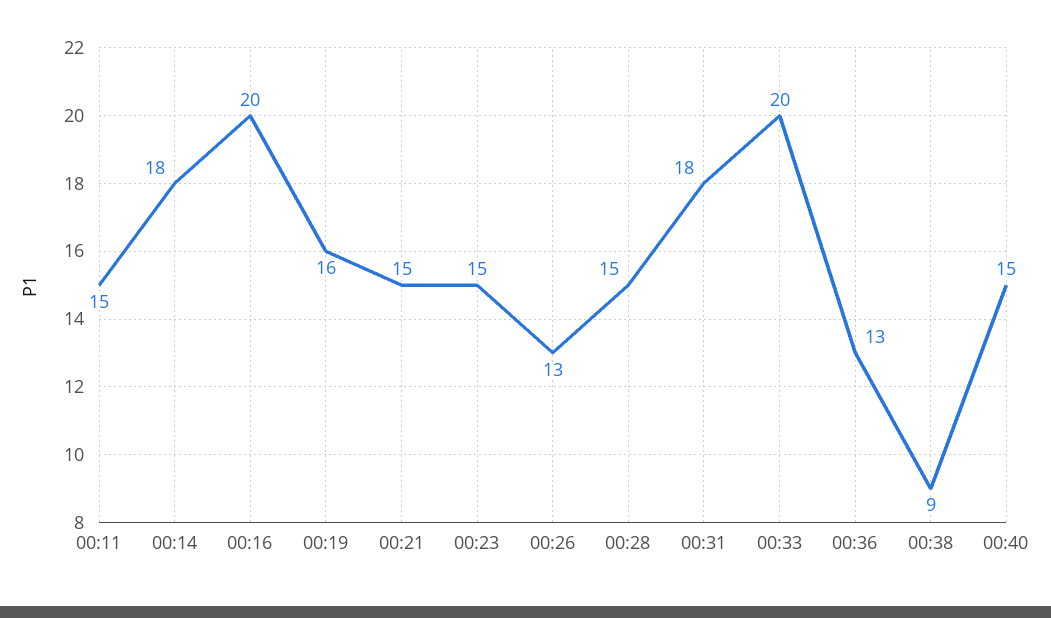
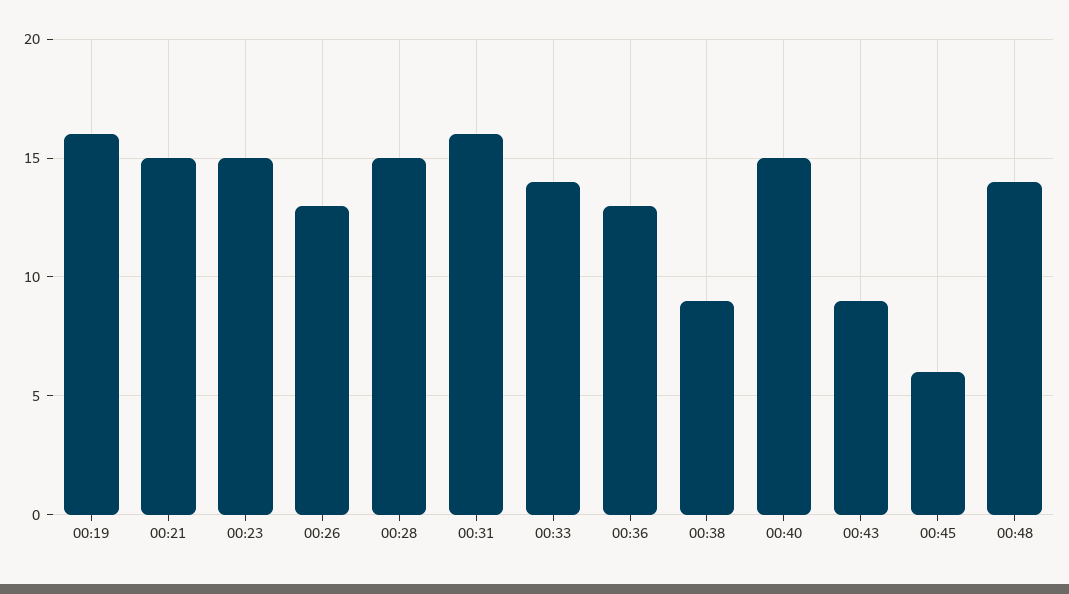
00:11: 15 -> none
00:14: 18 -> none
00:16: 20 -> none
00:31: 18 -> 16
00:33: 20 -> 14
00:43: none -> 9
00:45: none -> 6
00:48: none -> 14

